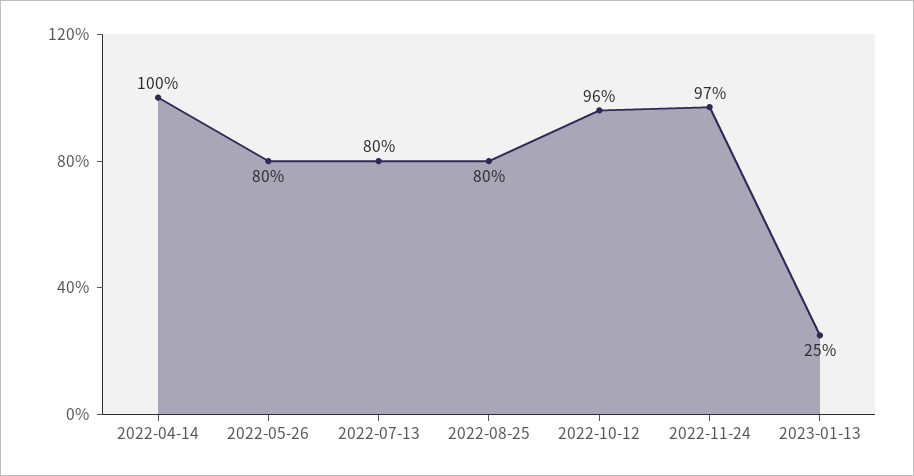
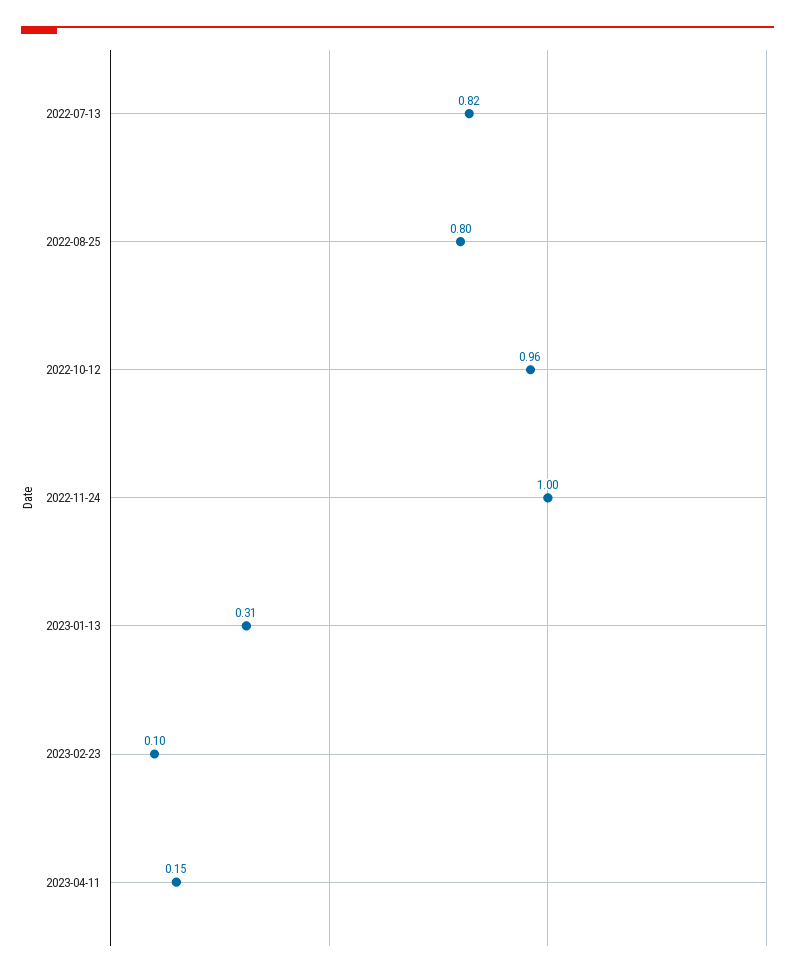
2022-04-14: 1 -> none
2022-05-26: 0.8 -> none
2022-07-13: 0.8 -> 0.82
2022-11-24: 0.97 -> 1
2023-01-13: 0.25 -> 0.31
2023-02-23: none -> 0.1
2023-04-11: none -> 0.15

